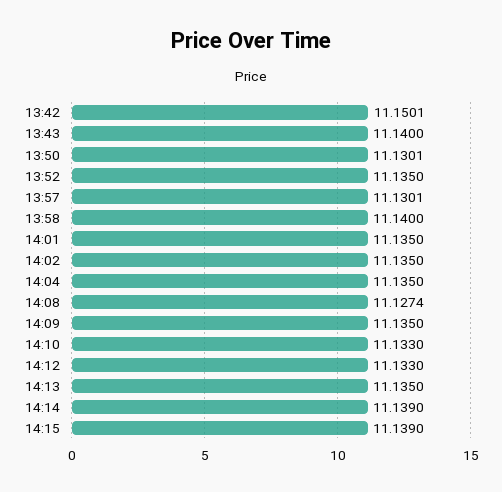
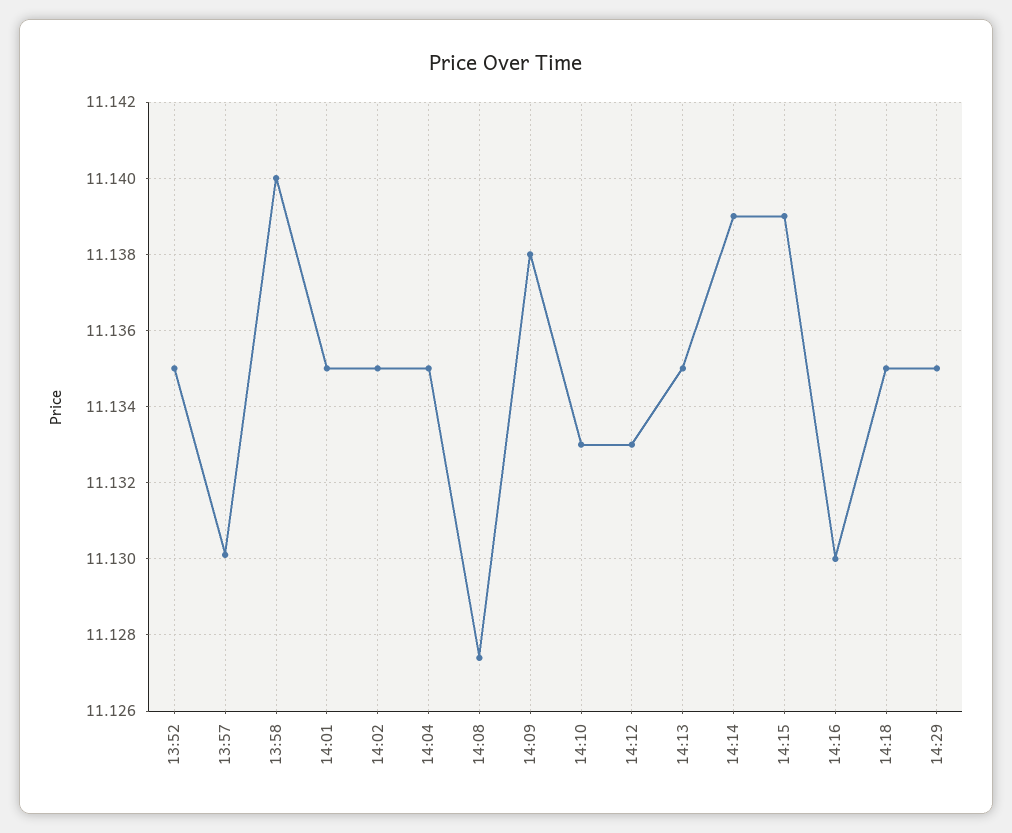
13:42: 11.1501 -> none
13:43: 11.14 -> none
13:50: 11.1301 -> none
14:09: 11.135 -> 11.138
14:16: none -> 11.13
14:18: none -> 11.135
14:29: none -> 11.135

